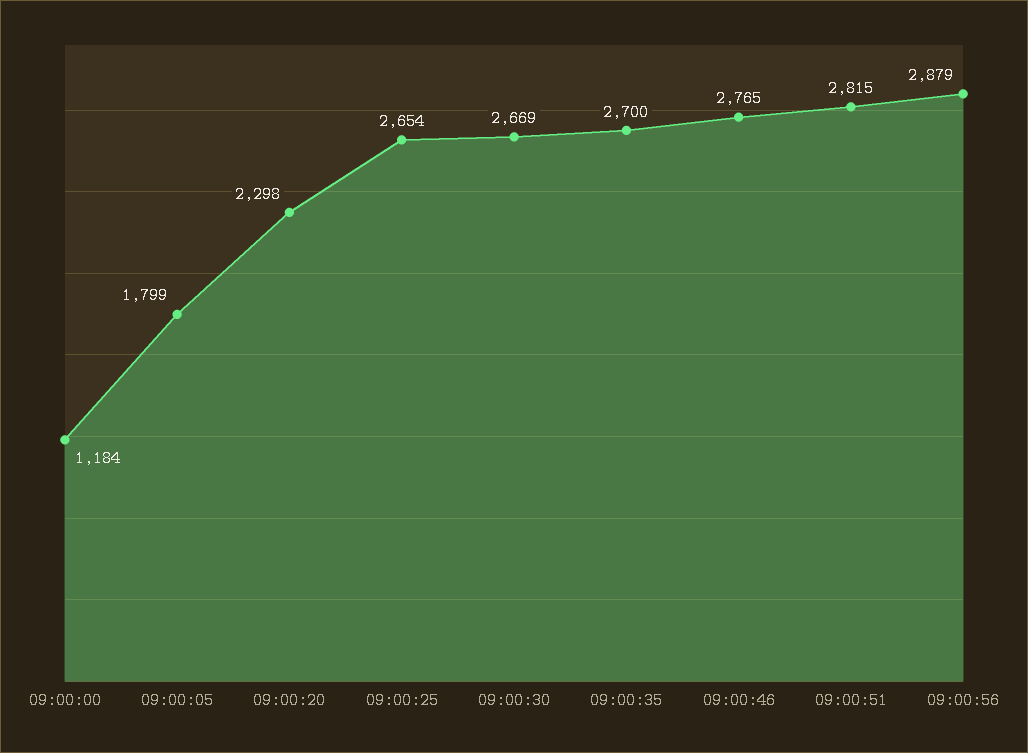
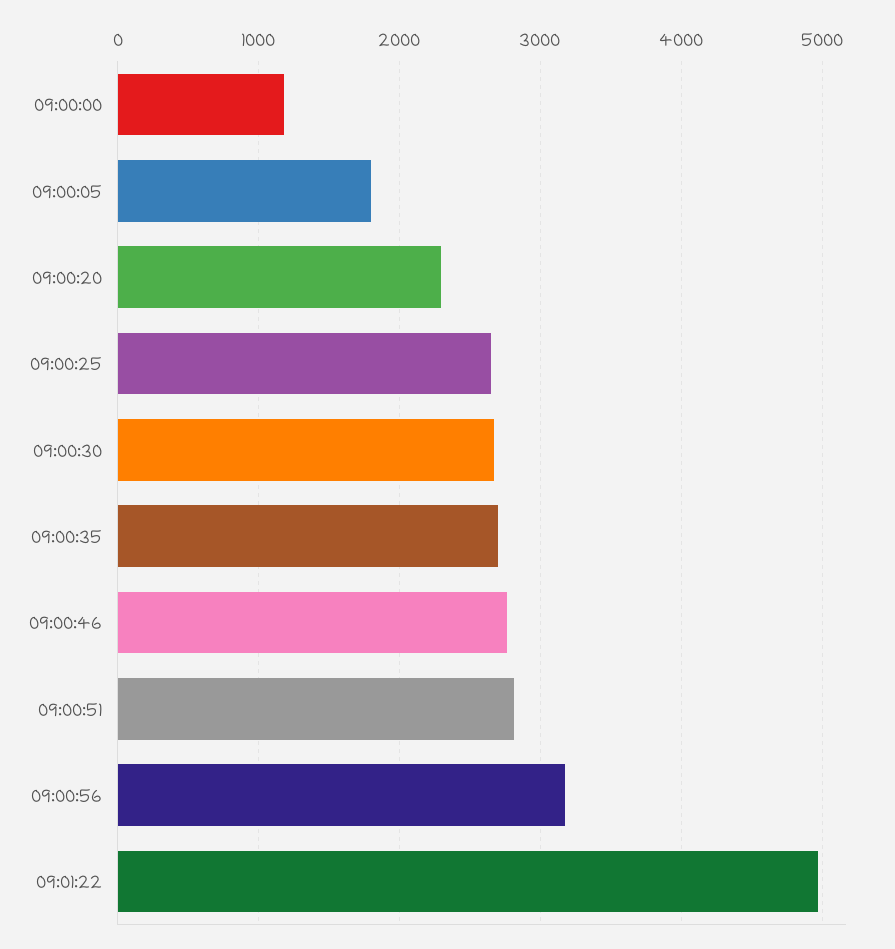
09:00:56: 2879 -> 3200
09:01:22: none -> 5000

